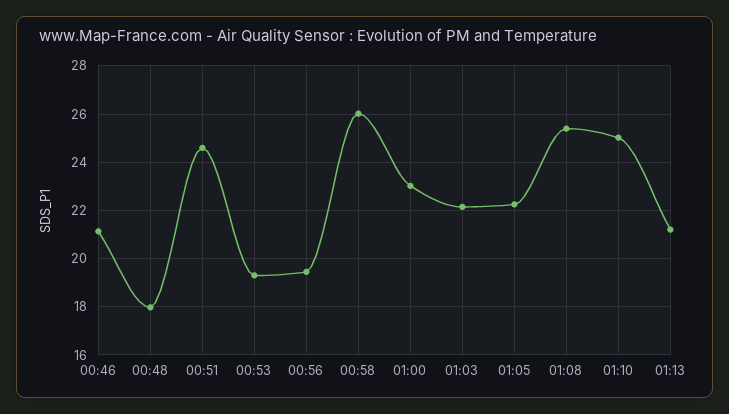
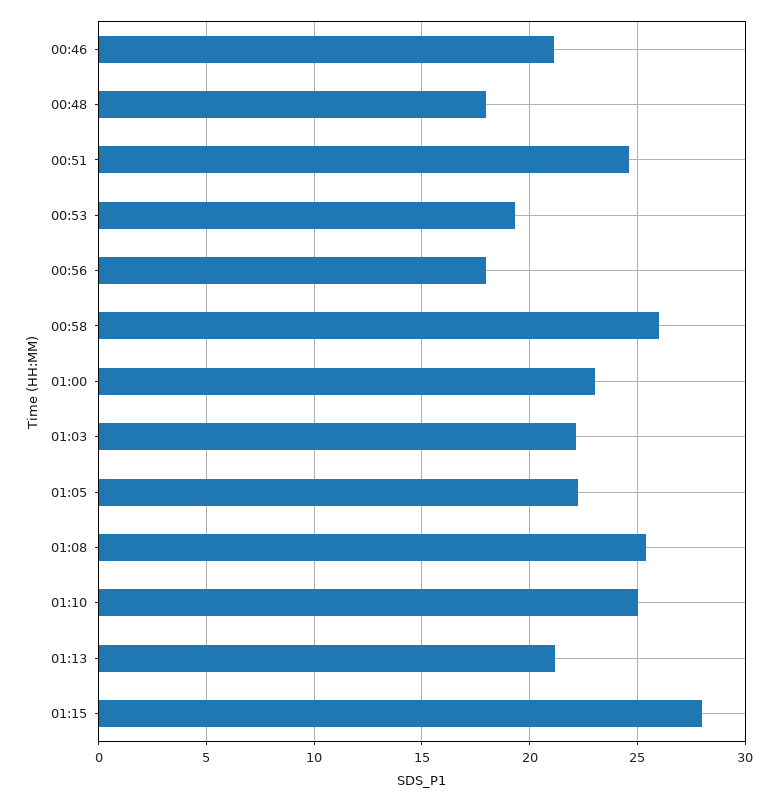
00:56: 19.5 -> 18
01:15: none -> 28

